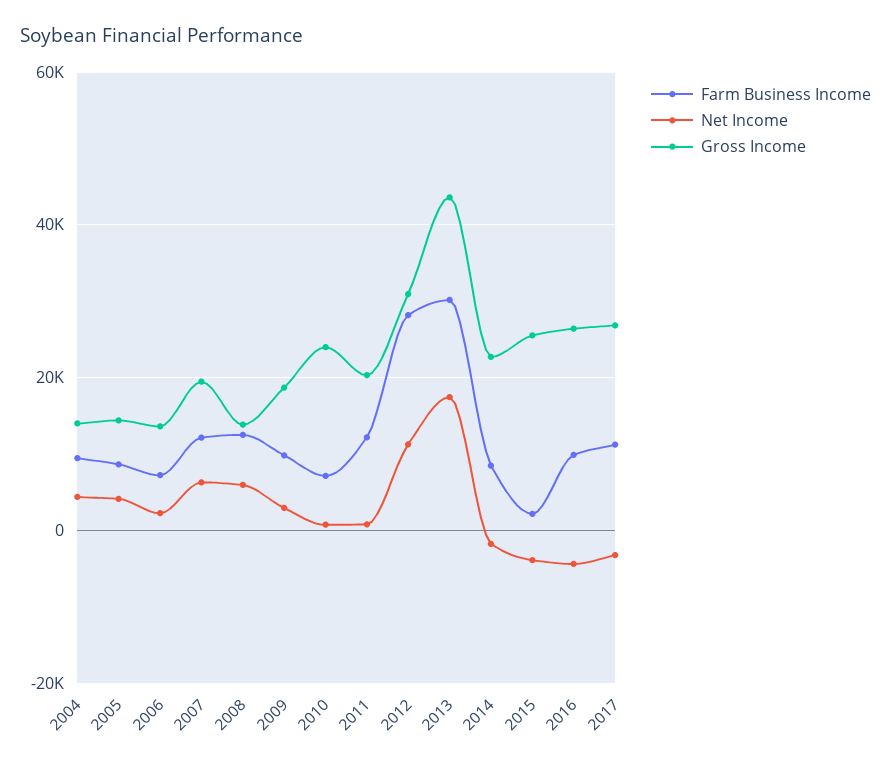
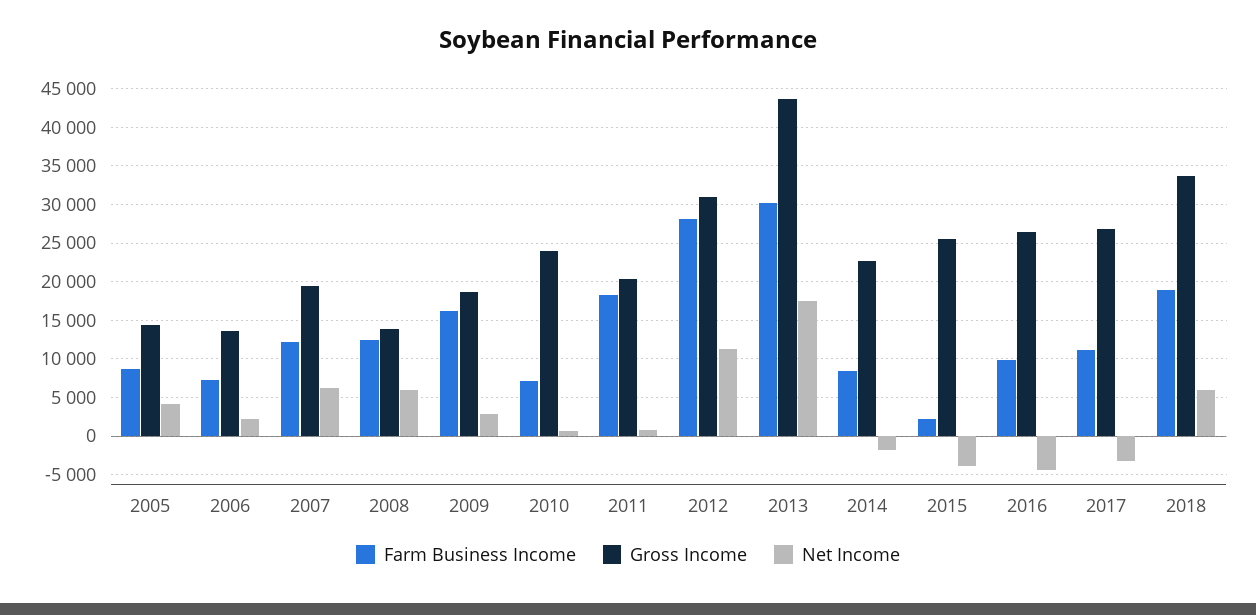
Farm Business Income, 2004: 10000 -> none
Net Income, 2004: 4000 -> none
Gross Income, 2004: 14000 -> none
Farm Business Income, 2009: 10000 -> 16000
Farm Business Income, 2011: 12000 -> 18000
Farm Business Income, 2018: none -> 19000
Gross Income, 2018: none -> 34000
Net Income, 2018: none -> 6000

